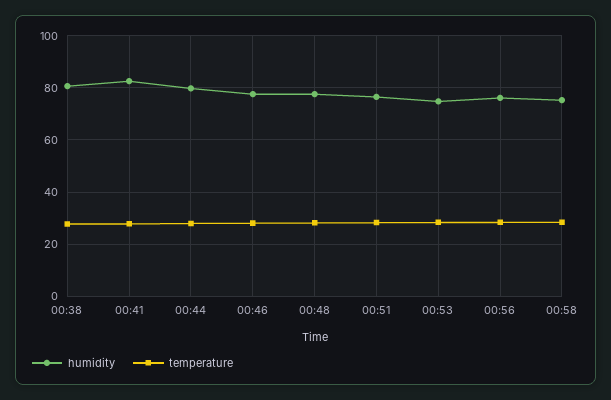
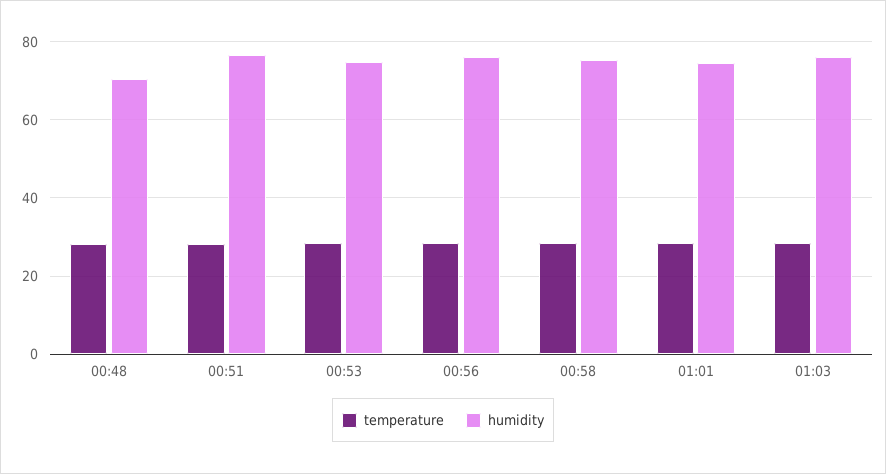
humidity, 00:38: 80 -> none
temperature, 00:38: 27.5 -> none
humidity, 00:41: 82.5 -> none
temperature, 00:41: 27.5 -> none
humidity, 00:44: 80 -> none
temperature, 00:44: 27.5 -> none
humidity, 00:46: 77.5 -> none
temperature, 00:46: 27.5 -> none
humidity, 00:48: 77.5 -> 70
temperature, 01:01: none -> 28
humidity, 01:01: none -> 74
temperature, 01:03: none -> 28
humidity, 01:03: none -> 76

